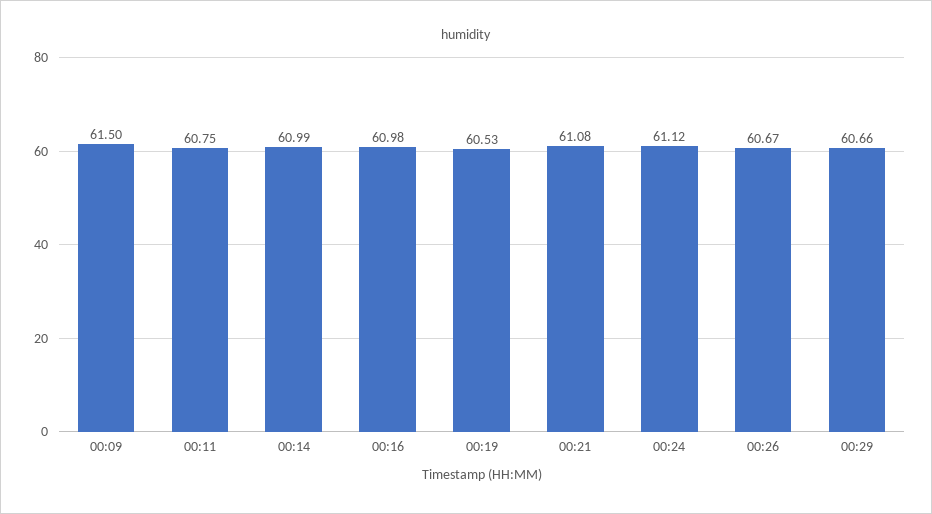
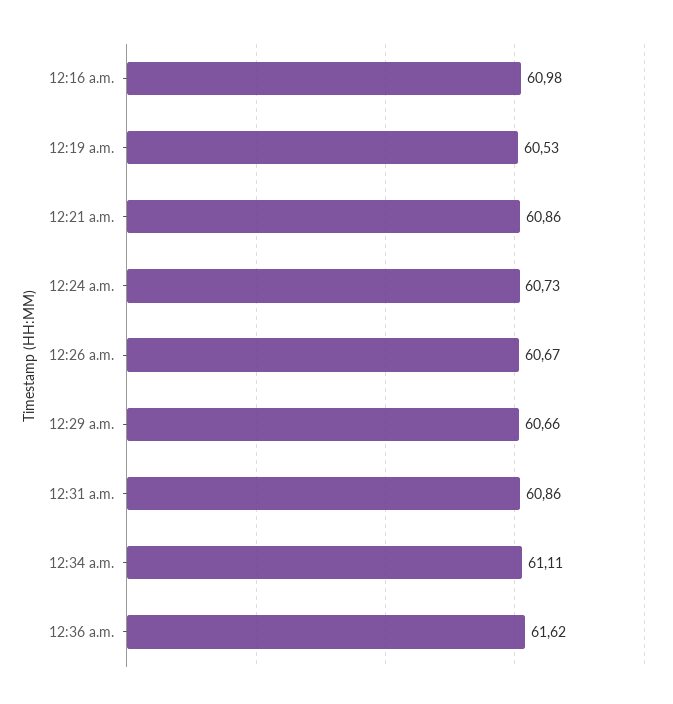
00:09: 61.5 -> none
00:11: 60.75 -> none
00:14: 60.99 -> none
00:21: 61.08 -> 60.86
00:24: 61.12 -> 60.73
12:31 a.m.: none -> 60.86
12:34 a.m.: none -> 61.11
12:36 a.m.: none -> 61.62

